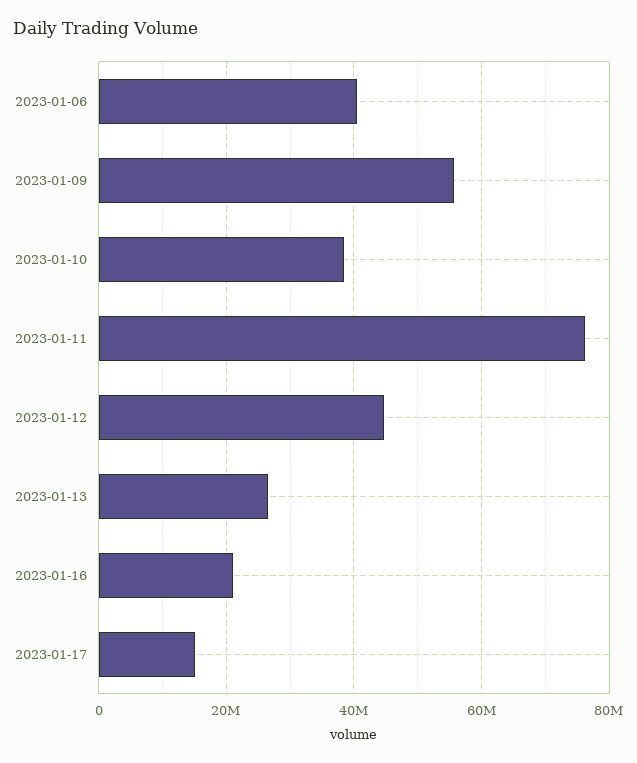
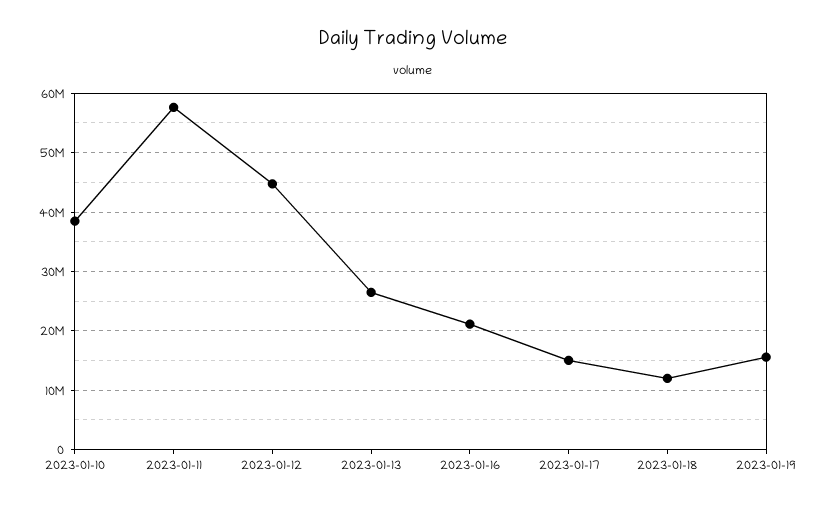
2023-01-06: 40000000 -> none
2023-01-09: 56000000 -> none
2023-01-11: 76000000 -> 58000000
2023-01-18: none -> 12000000
2023-01-19: none -> 16000000

